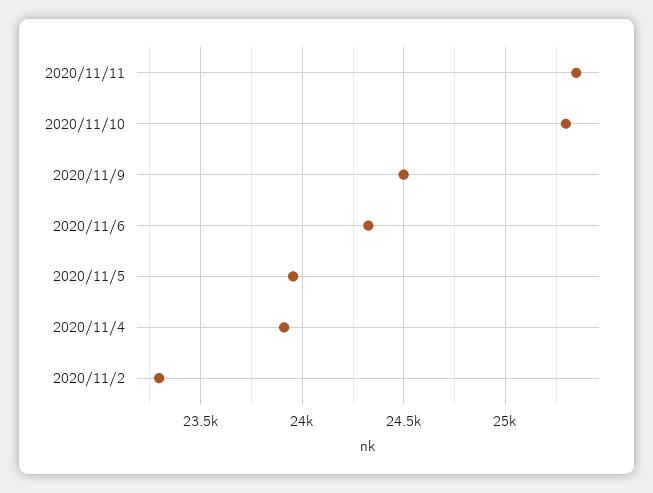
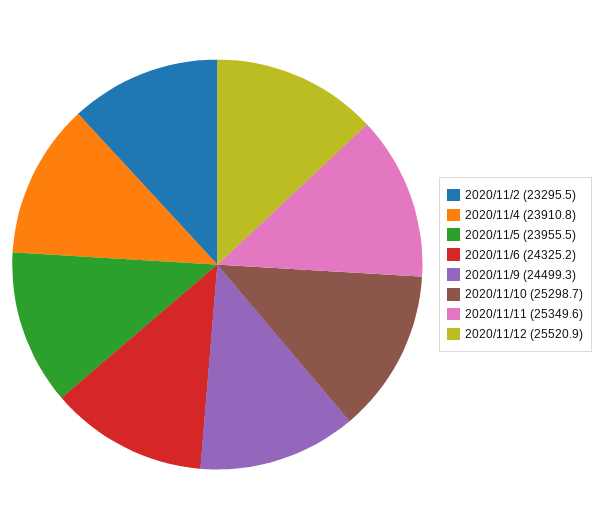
2020/11/12: none -> 25520.9

